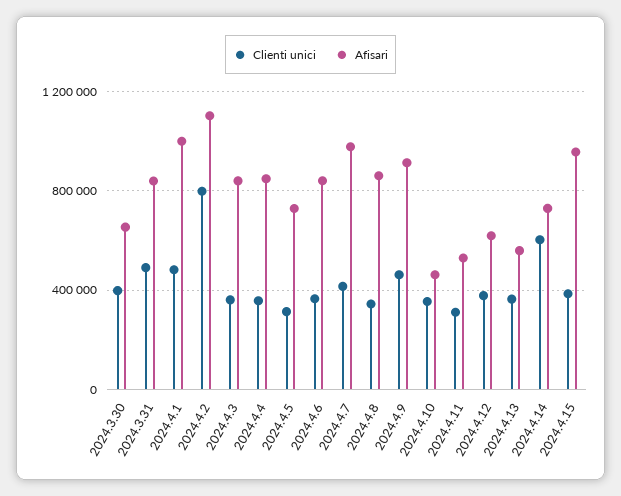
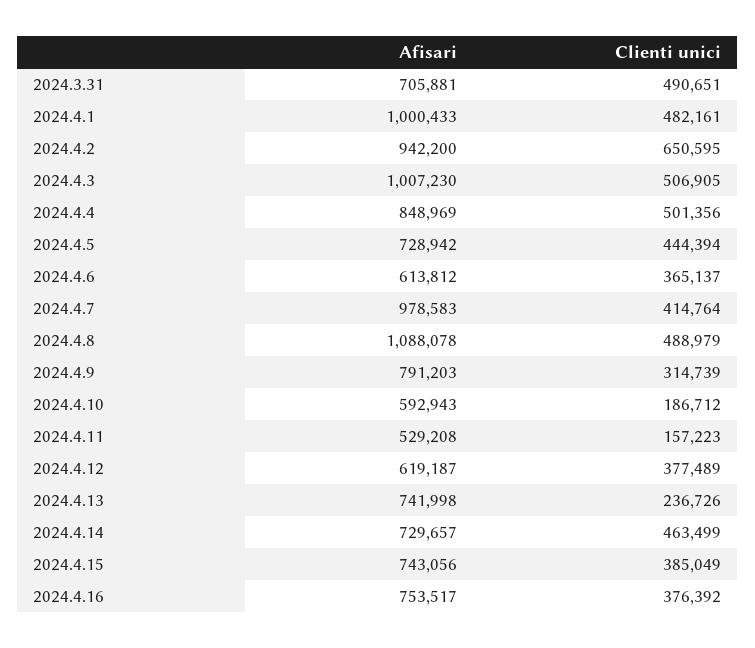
Clienti unici, 2024.3.30: 400000 -> none
Afisari, 2024.3.30: 650000 -> none
Afisari, 2024.3.31: 850000 -> 705881
Clienti unici, 2024.4.2: 800000 -> 650595
Afisari, 2024.4.2: 1100000 -> 942200
Clienti unici, 2024.4.3: 350000 -> 506905
Afisari, 2024.4.3: 850000 -> 1007230
Clienti unici, 2024.4.4: 350000 -> 501356
Clienti unici, 2024.4.5: 300000 -> 444394
Afisari, 2024.4.6: 850000 -> 613812
Clienti unici, 2024.4.8: 350000 -> 488979
Afisari, 2024.4.8: 850000 -> 1088078
Clienti unici, 2024.4.9: 450000 -> 314739
Afisari, 2024.4.9: 900000 -> 791203
Clienti unici, 2024.4.10: 350000 -> 186712
Afisari, 2024.4.10: 450000 -> 592943
Clienti unici, 2024.4.11: 300000 -> 157223
Clienti unici, 2024.4.13: 350000 -> 236726
Afisari, 2024.4.13: 550000 -> 741998
Clienti unici, 2024.4.14: 600000 -> 463499
Afisari, 2024.4.15: 950000 -> 743056
Afisari, 2024.4.16: none -> 753517
Clienti unici, 2024.4.16: none -> 376392

